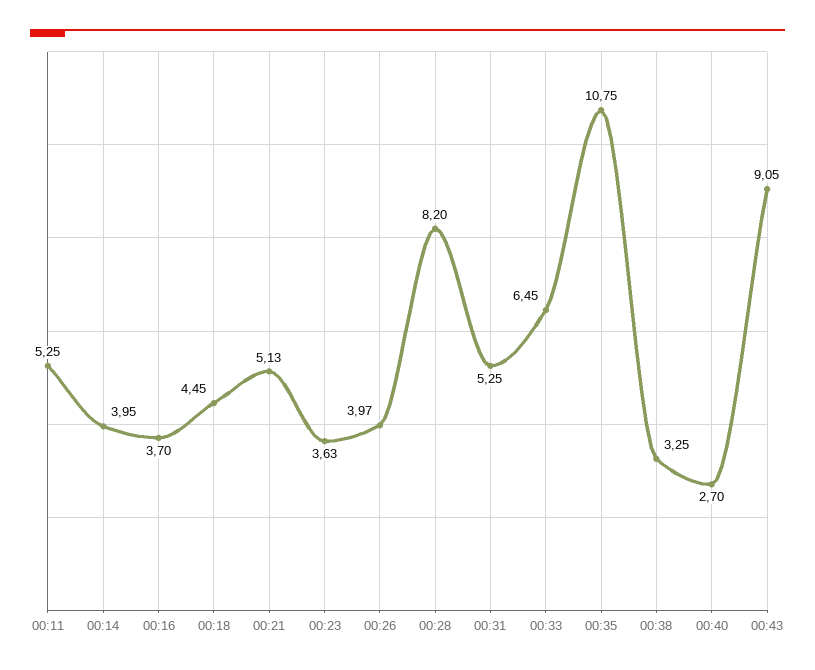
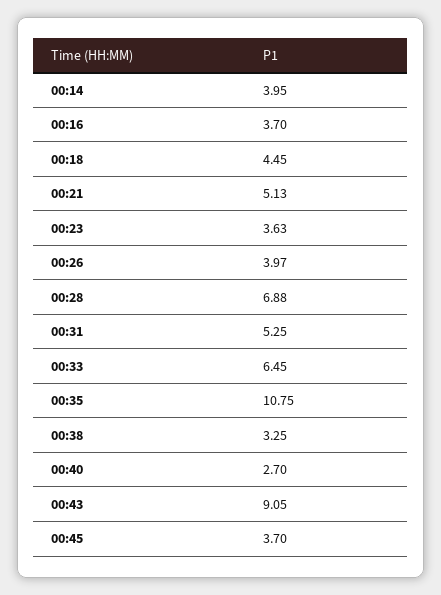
00:11: 5.25 -> none
00:28: 8.2 -> 6.88
00:45: none -> 3.7

